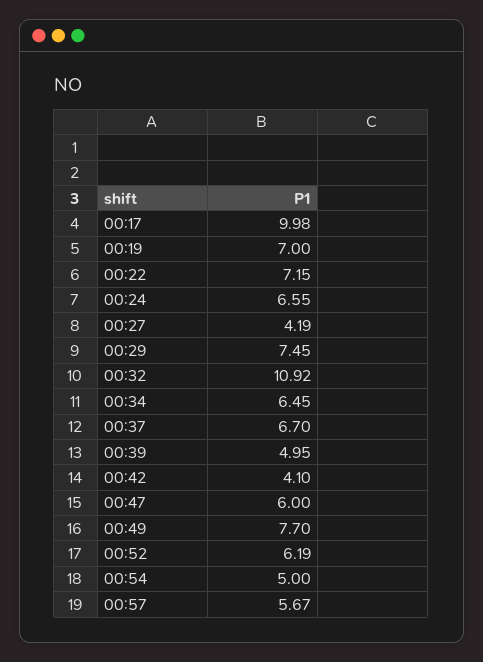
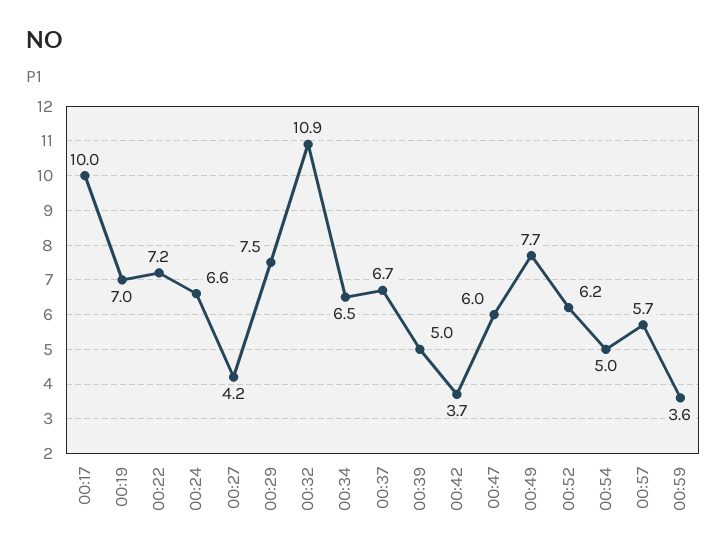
00:42: 4.1 -> 3.7
00:59: none -> 3.6

